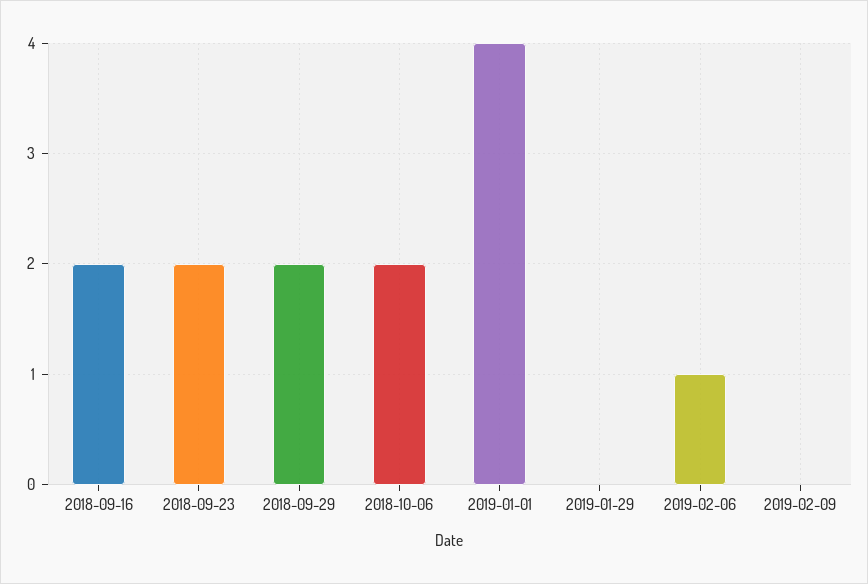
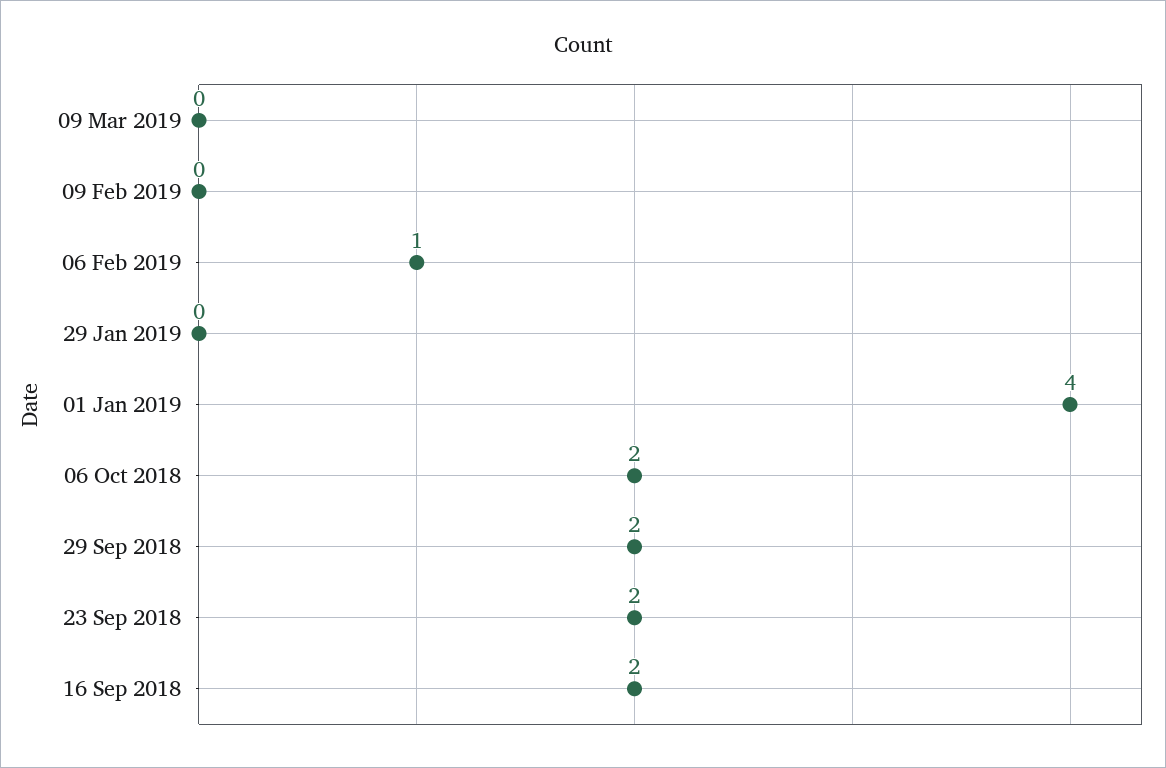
09 Mar 2019: none -> 0

